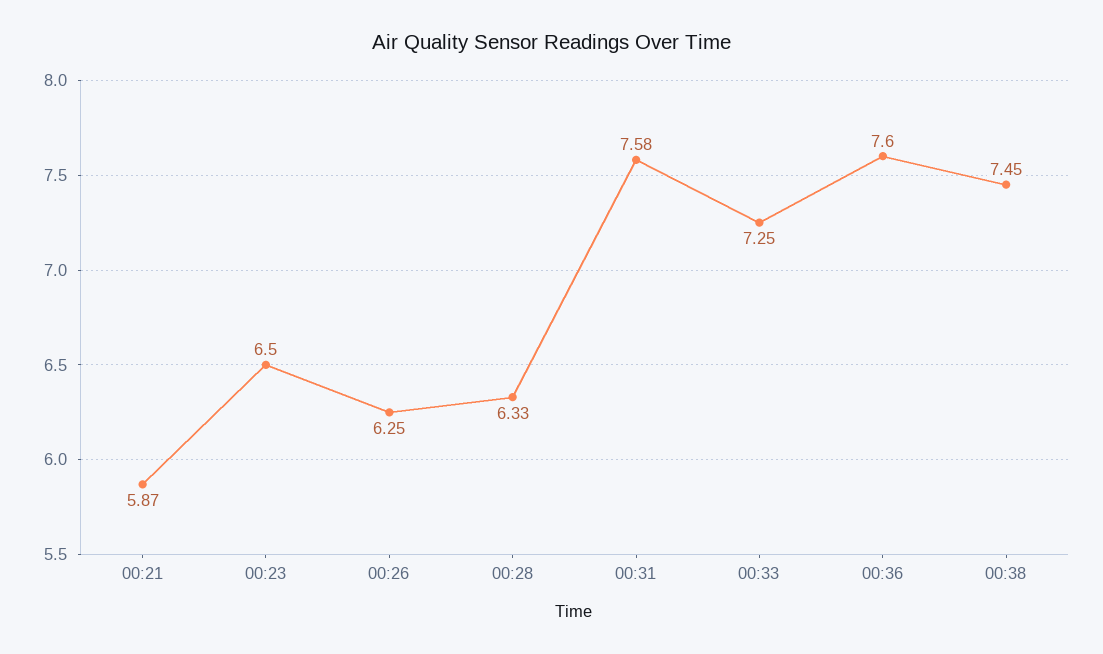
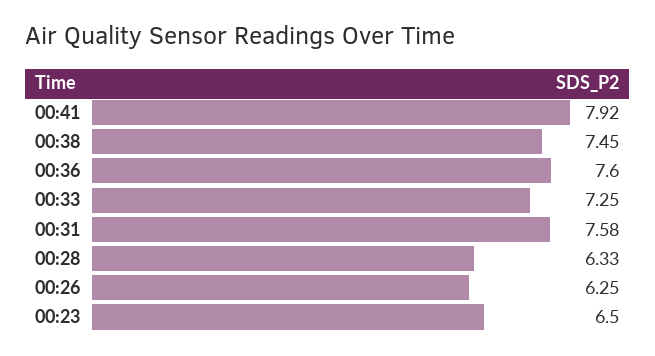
00:21: 5.87 -> none
00:41: none -> 7.92

